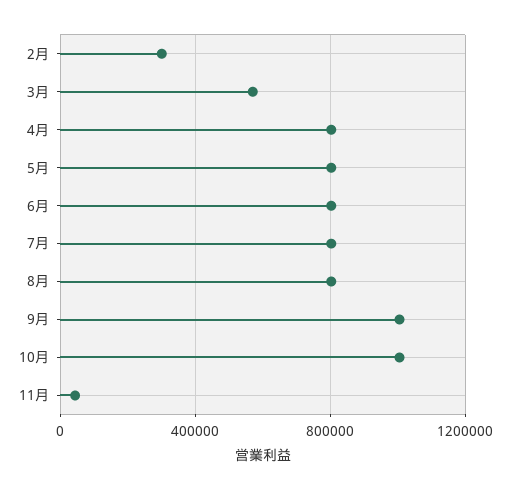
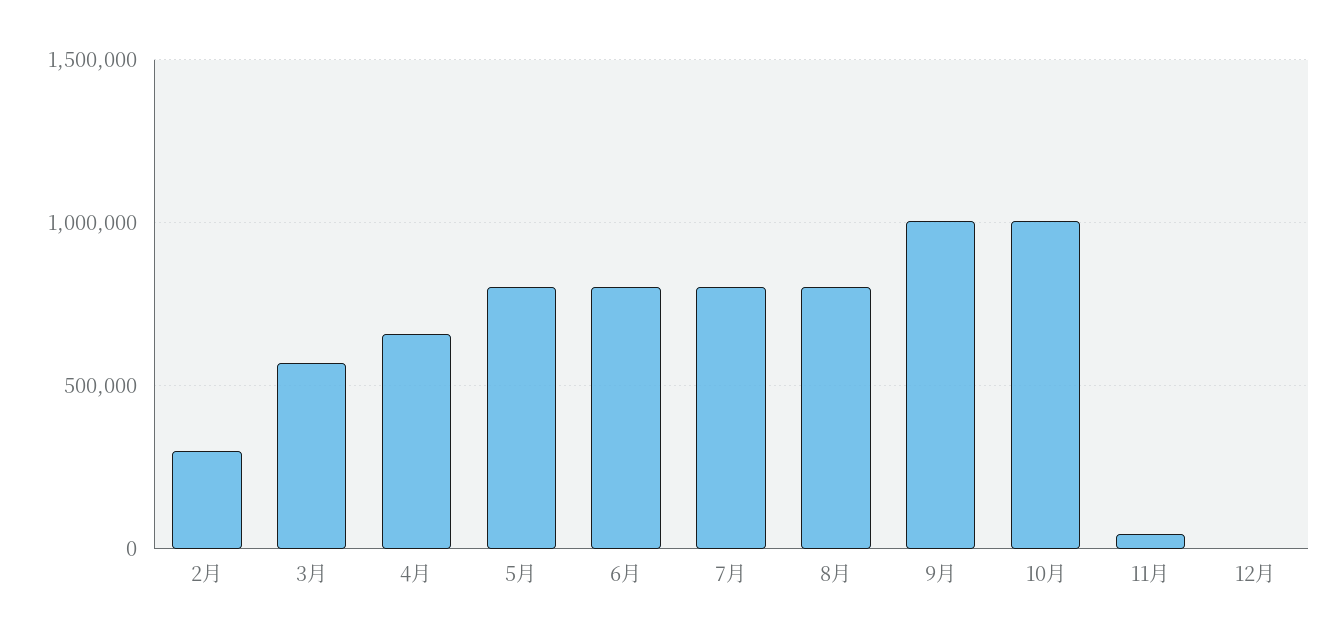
4月: 800000 -> 650000
12月: none -> 0

